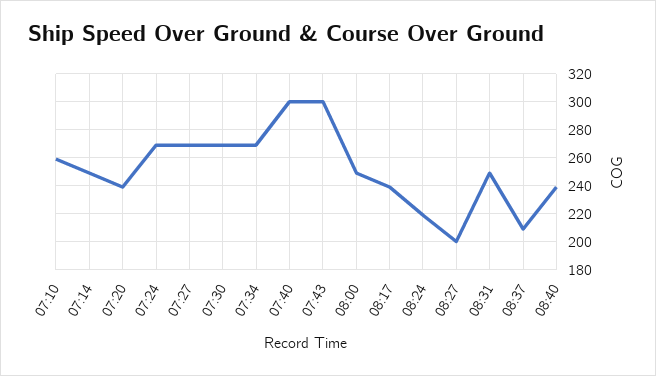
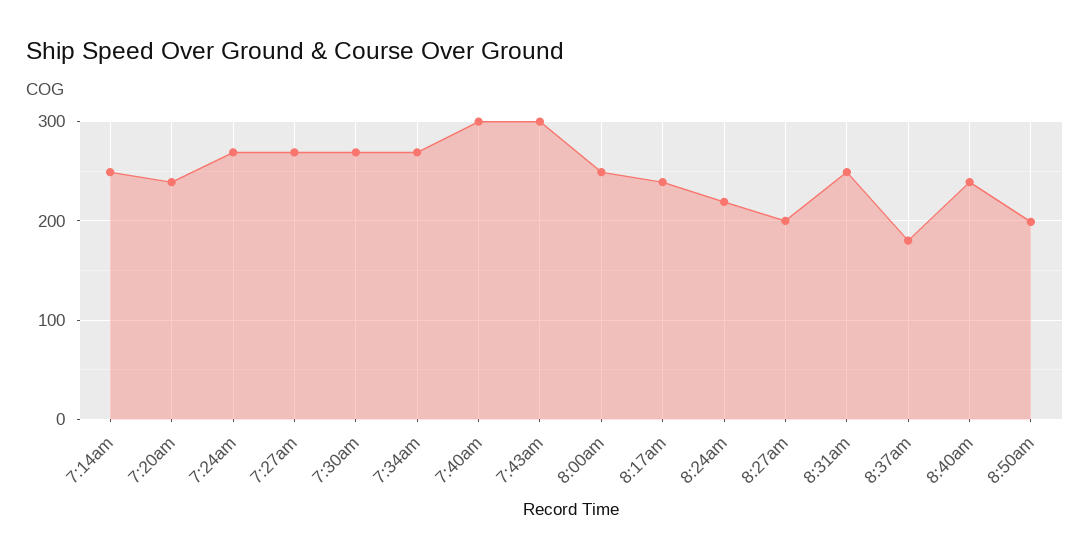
07:10: 260 -> none
08:37: 210 -> 180
8:50am: none -> 200

